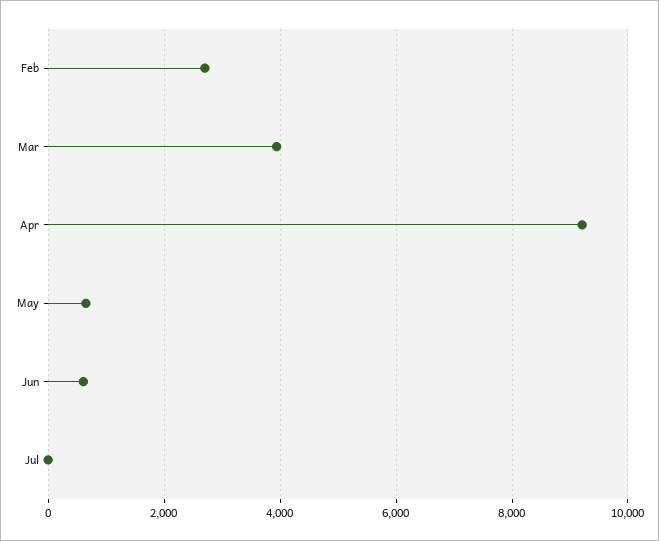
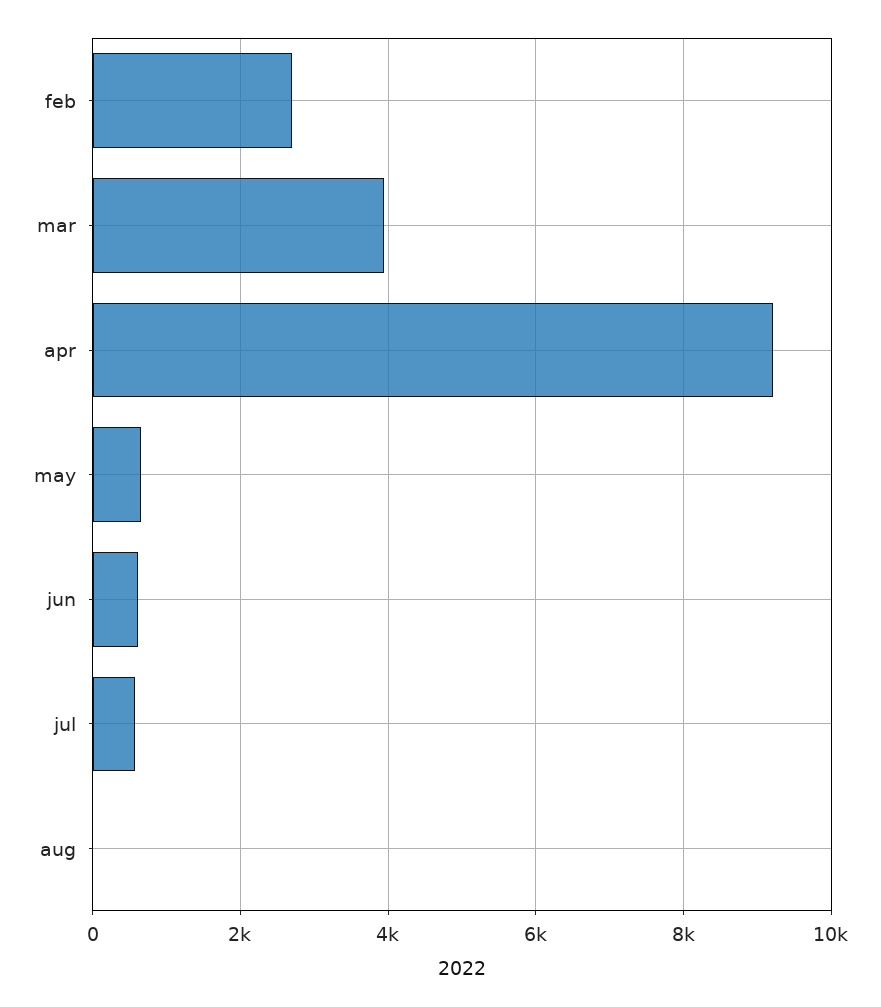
Jul: 0 -> 600
aug: none -> 0

